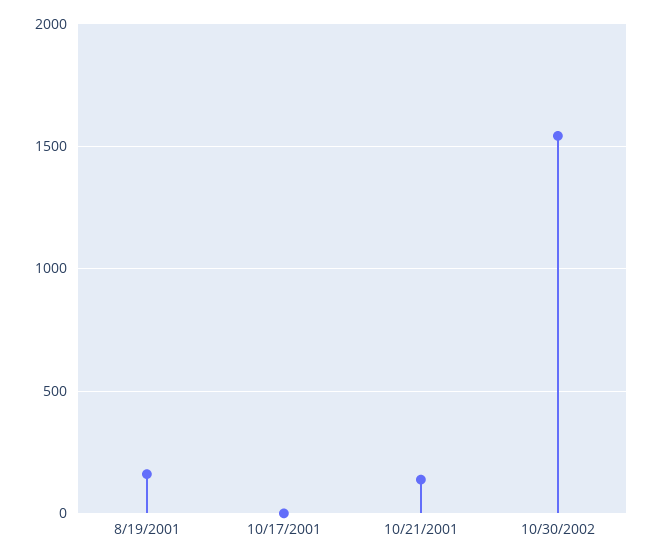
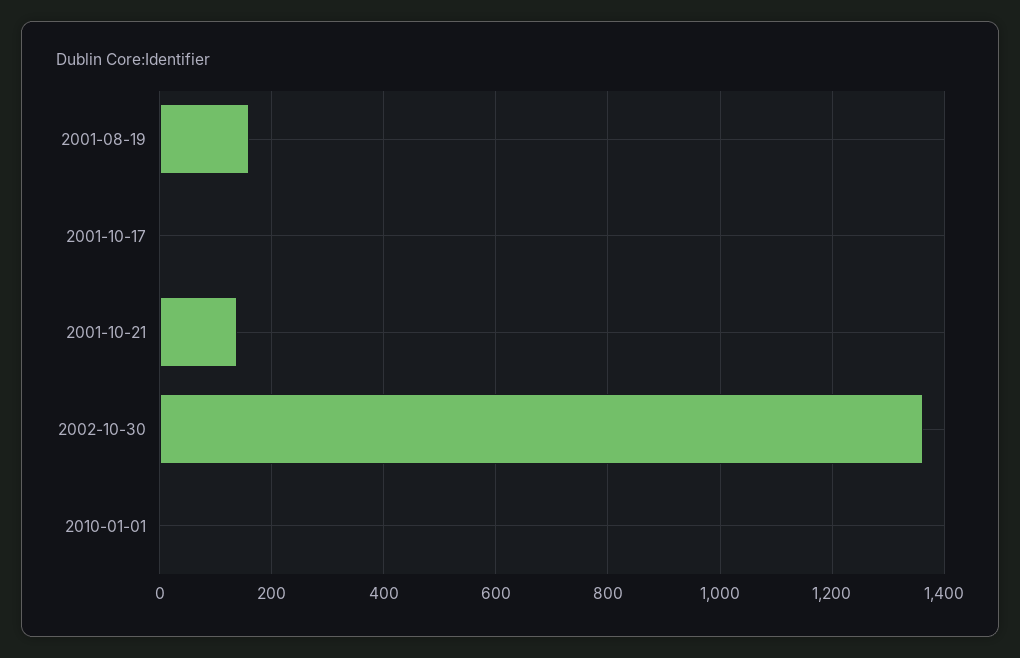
10/30/2002: 1550 -> 1360
2010-01-01: none -> 0

